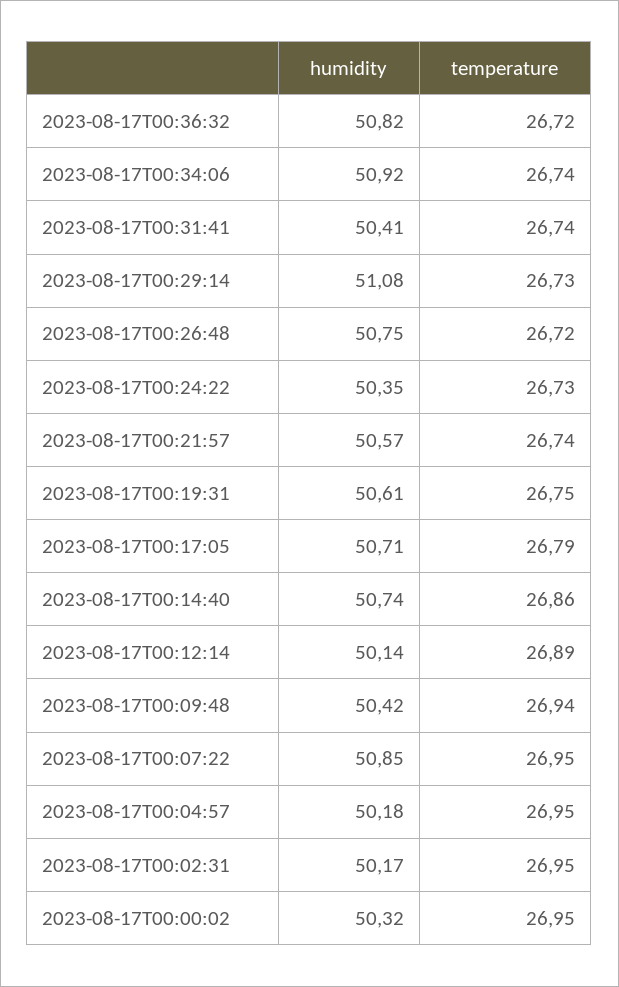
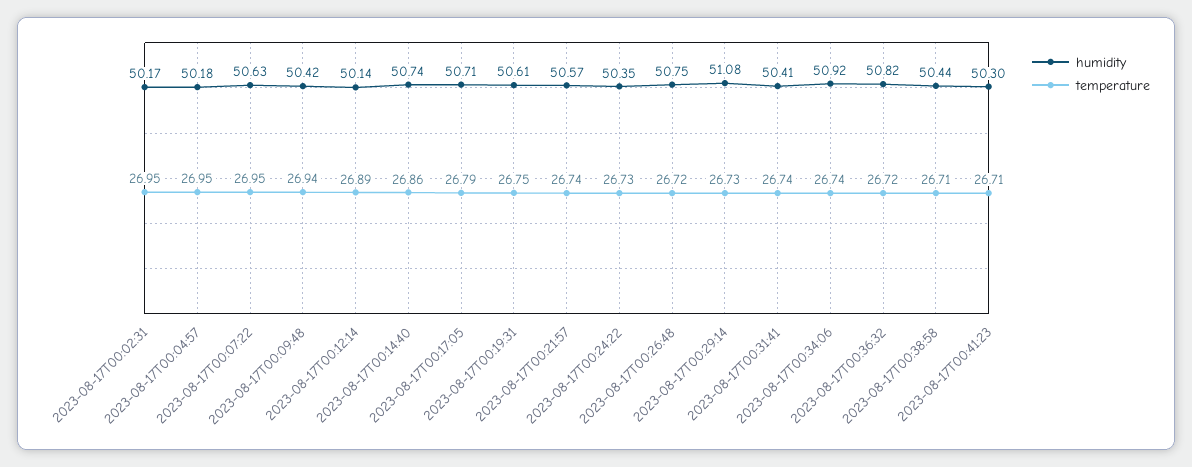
humidity, 2023-08-17T00:07:22: 50.85 -> 50.63
humidity, 2023-08-17T00:00:02: 50.32 -> none
temperature, 2023-08-17T00:00:02: 26.95 -> none
humidity, 2023-08-17T00:38:58: none -> 50.44
temperature, 2023-08-17T00:38:58: none -> 26.71
humidity, 2023-08-17T00:41:23: none -> 50.3
temperature, 2023-08-17T00:41:23: none -> 26.71

